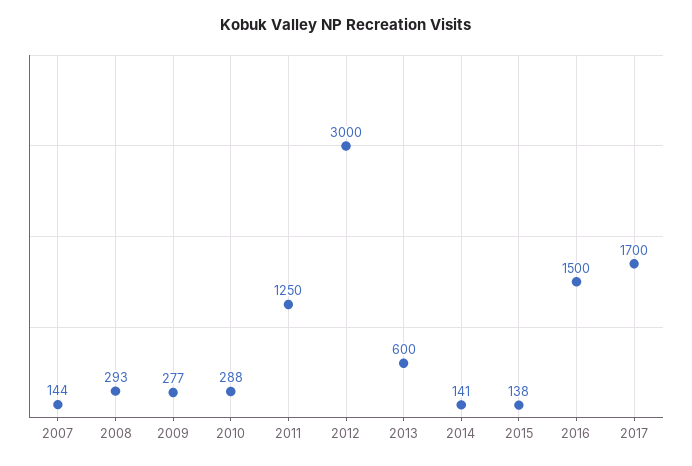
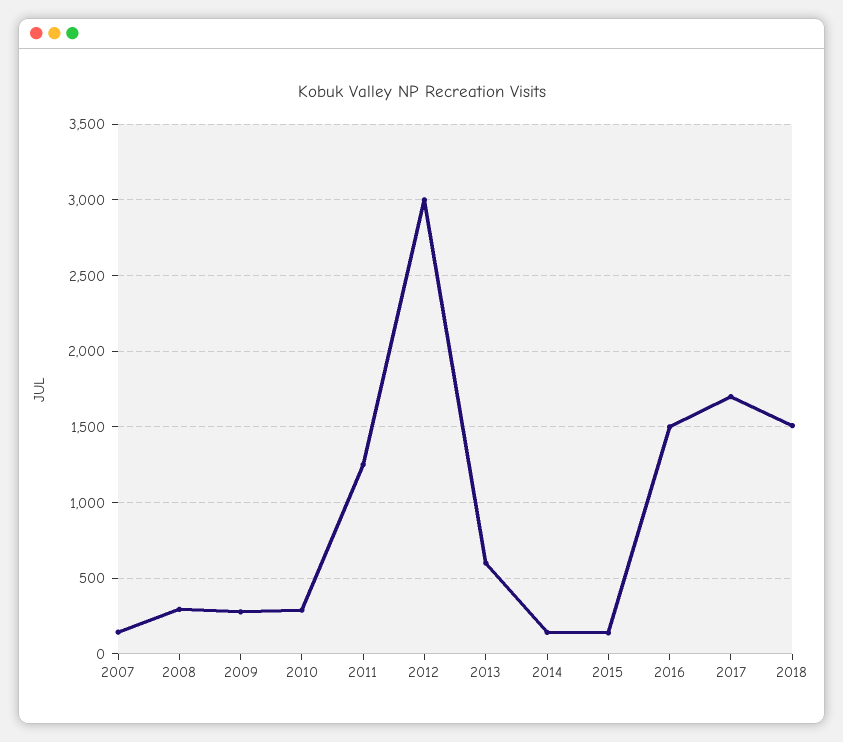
2018: none -> 1500

